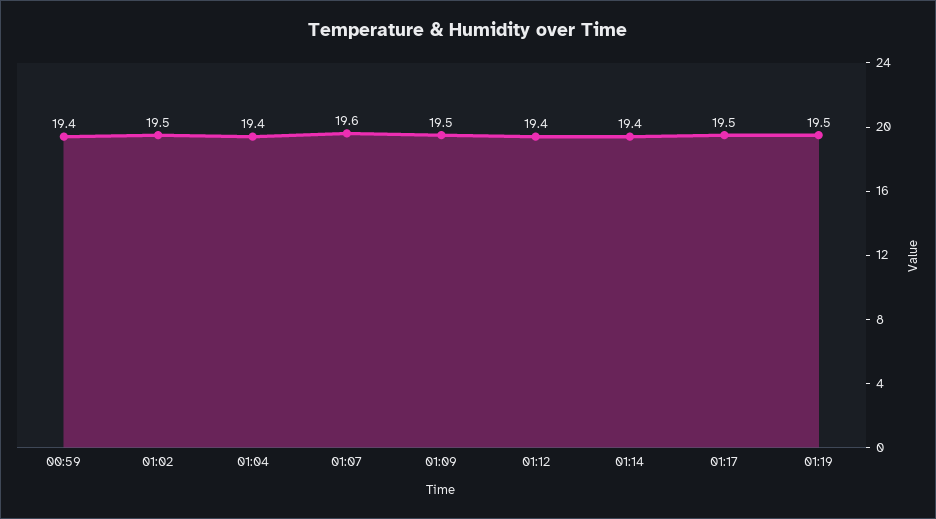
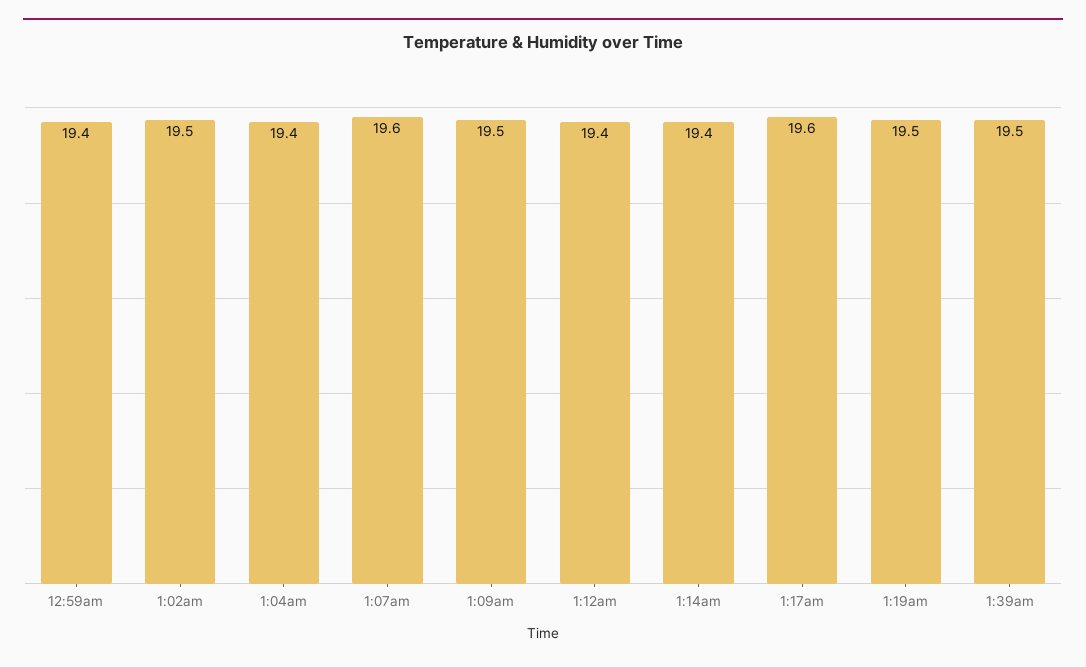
01:17: 19.5 -> 19.6
1:39am: none -> 19.5

